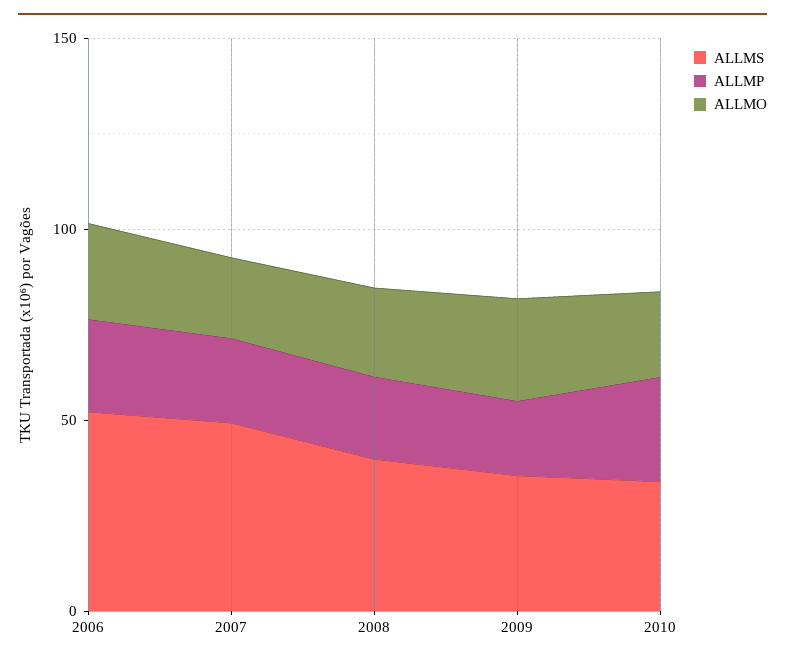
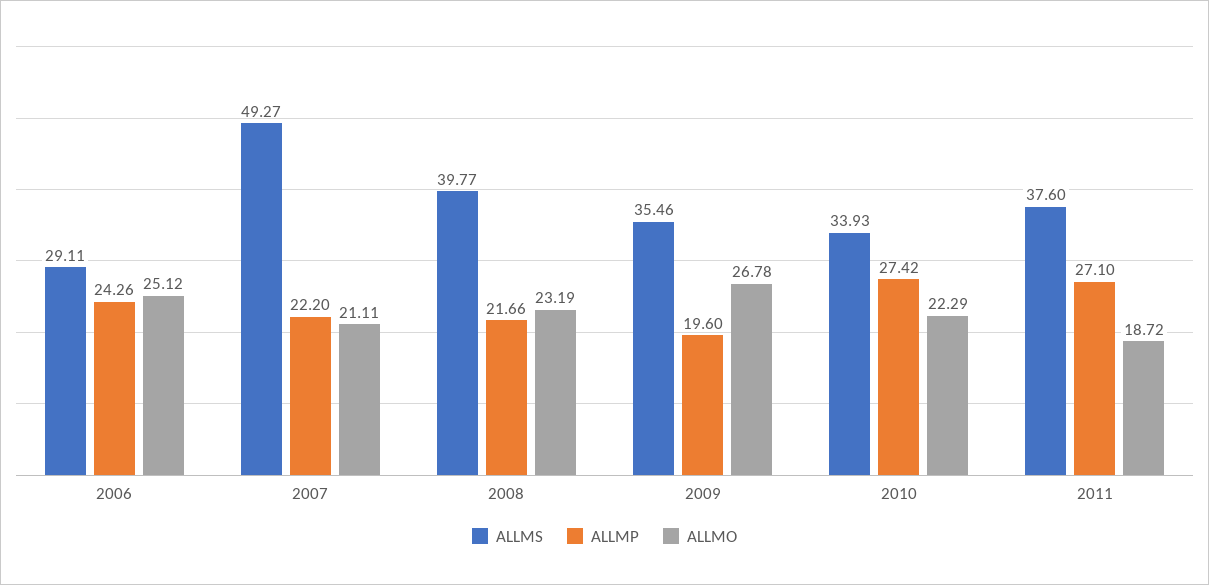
ALLMS, 2006: 50 -> 29.11
ALLMS, 2011: none -> 37.6
ALLMP, 2011: none -> 27.1
ALLMO, 2011: none -> 18.72

